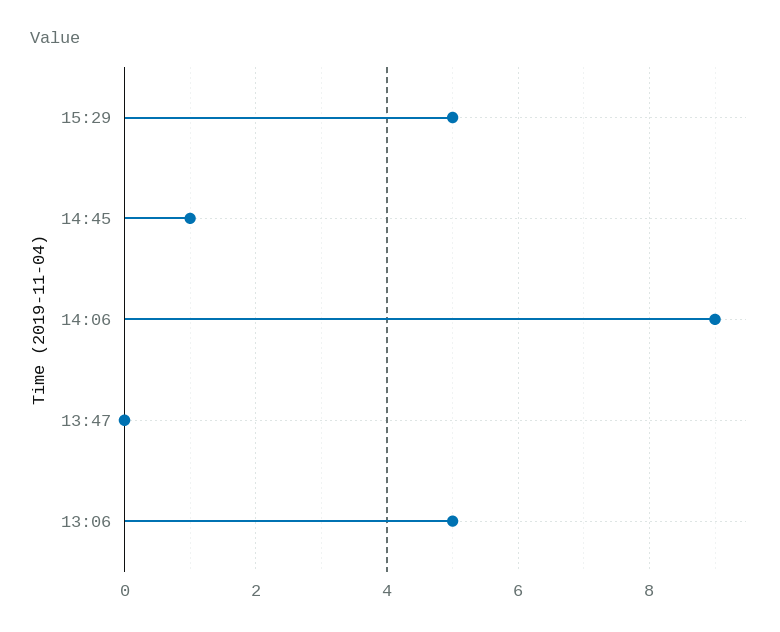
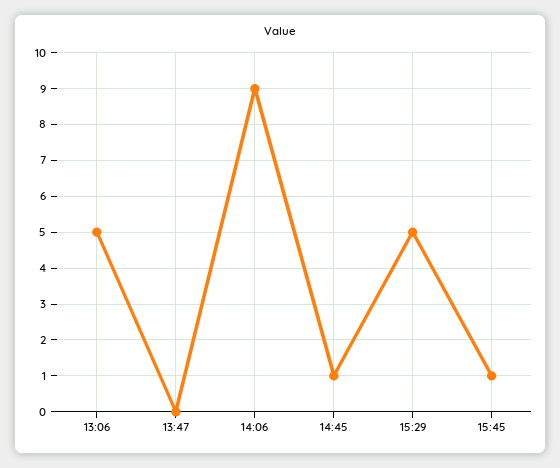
15:45: none -> 1

